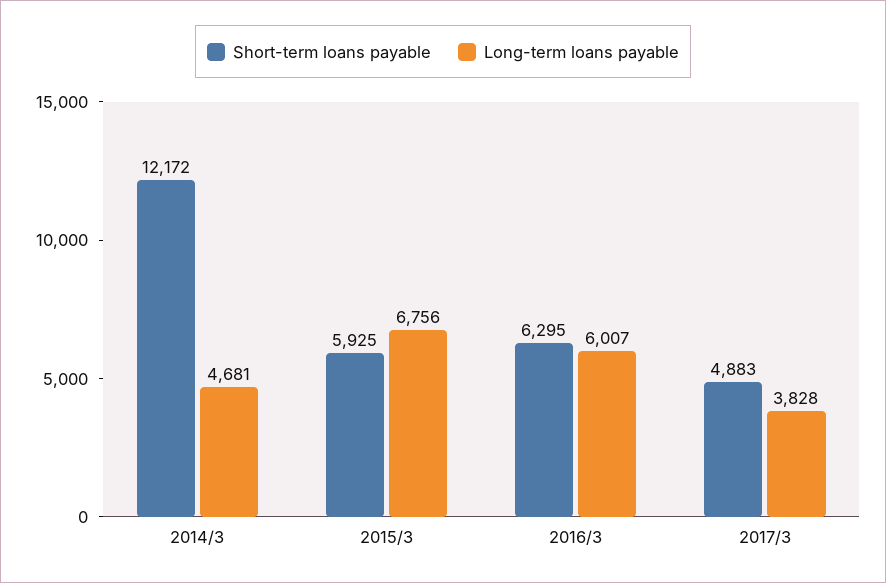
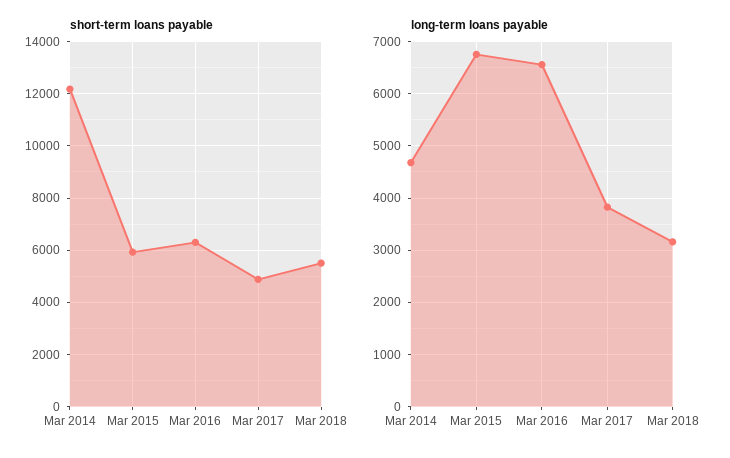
Long-term loans payable, 2016/3: 6007 -> 6600
Short-term loans payable, Mar 2018: none -> 5500
Long-term loans payable, Mar 2018: none -> 3200

